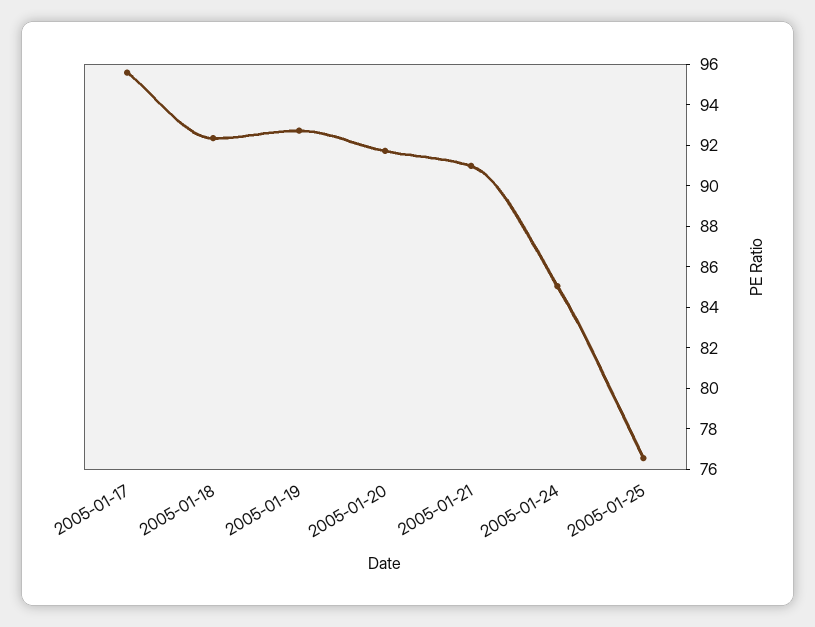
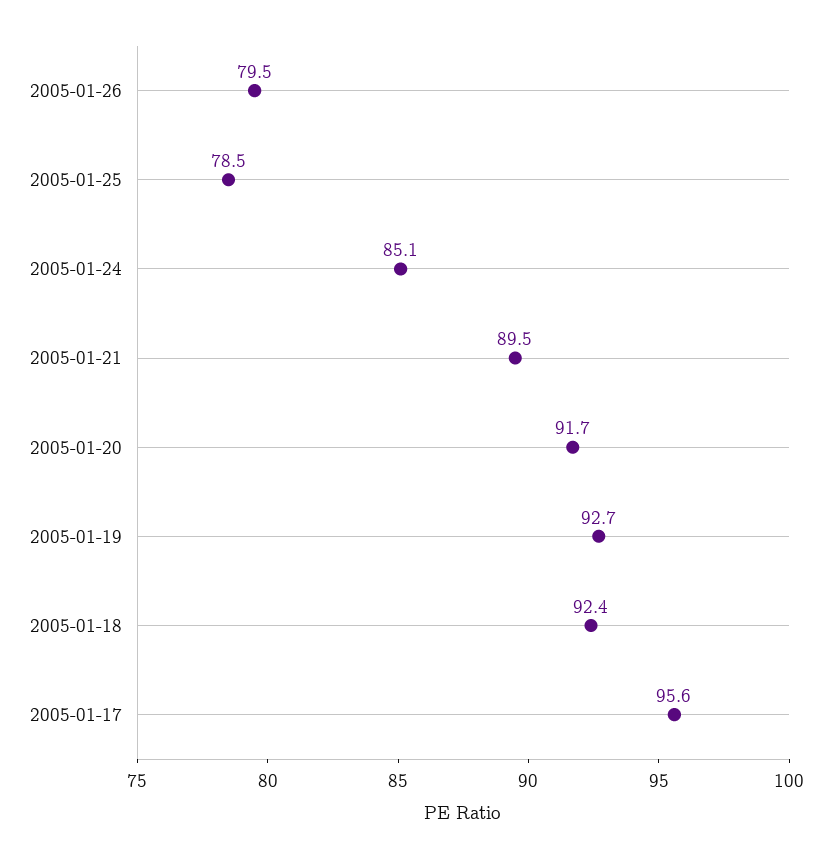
2005-01-21: 91 -> 89.5
2005-01-25: 76.5 -> 78.5
2005-01-26: none -> 79.5

